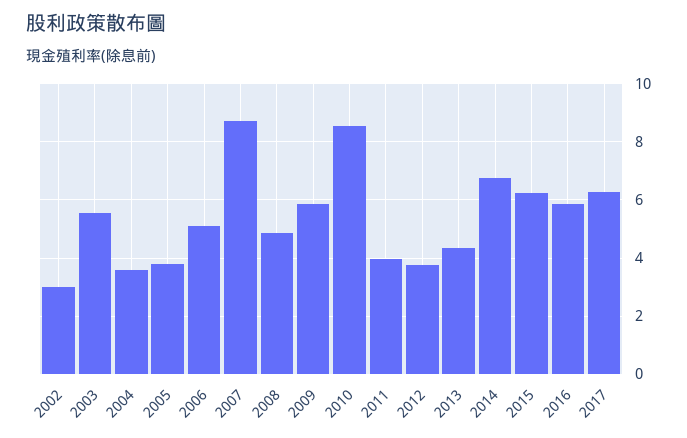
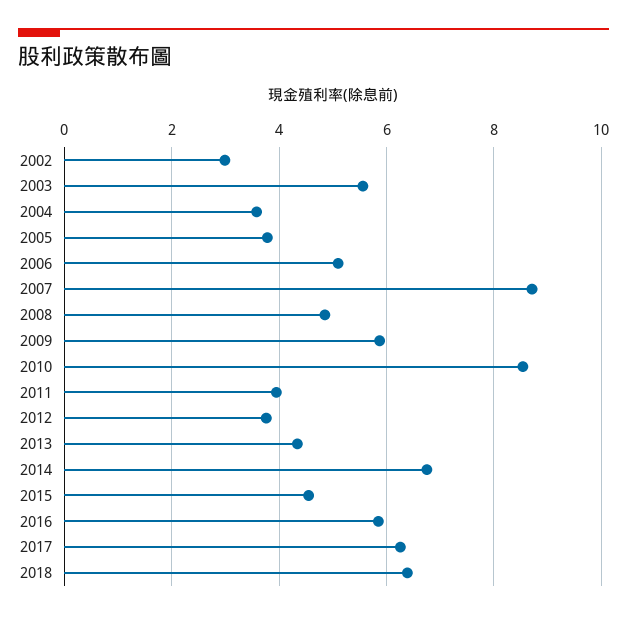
2015: 6.25 -> 4.6
2018: none -> 6.4

